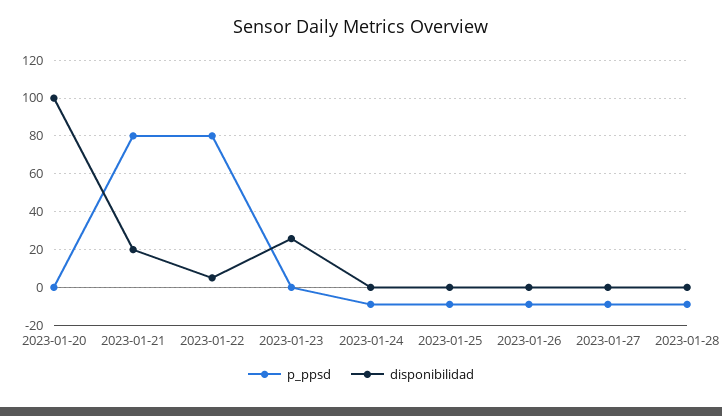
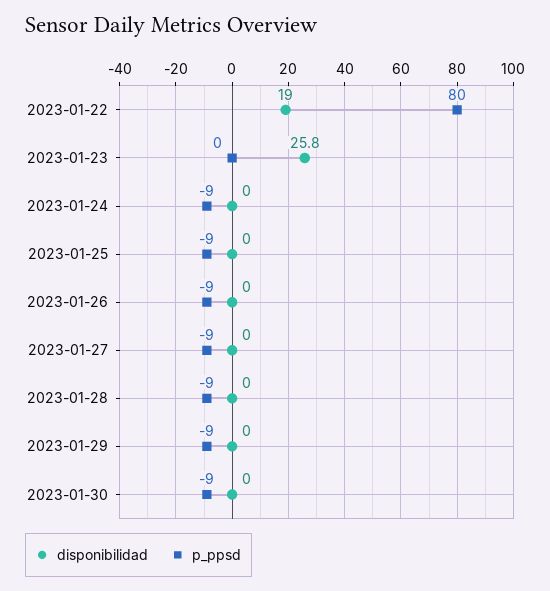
p_ppsd, 2023-01-20: 0 -> none
disponibilidad, 2023-01-20: 100 -> none
p_ppsd, 2023-01-21: 80 -> none
disponibilidad, 2023-01-21: 20 -> none
disponibilidad, 2023-01-22: 5 -> 19
disponibilidad, 2023-01-29: none -> 0
p_ppsd, 2023-01-29: none -> -9
disponibilidad, 2023-01-30: none -> 0
p_ppsd, 2023-01-30: none -> -9

